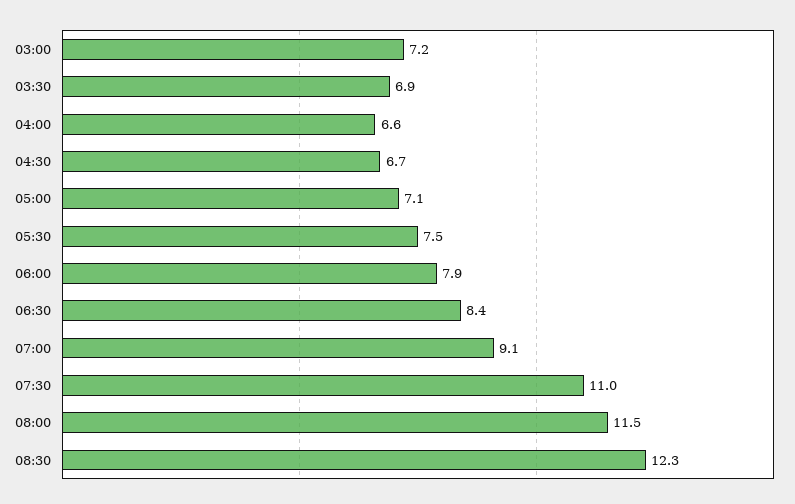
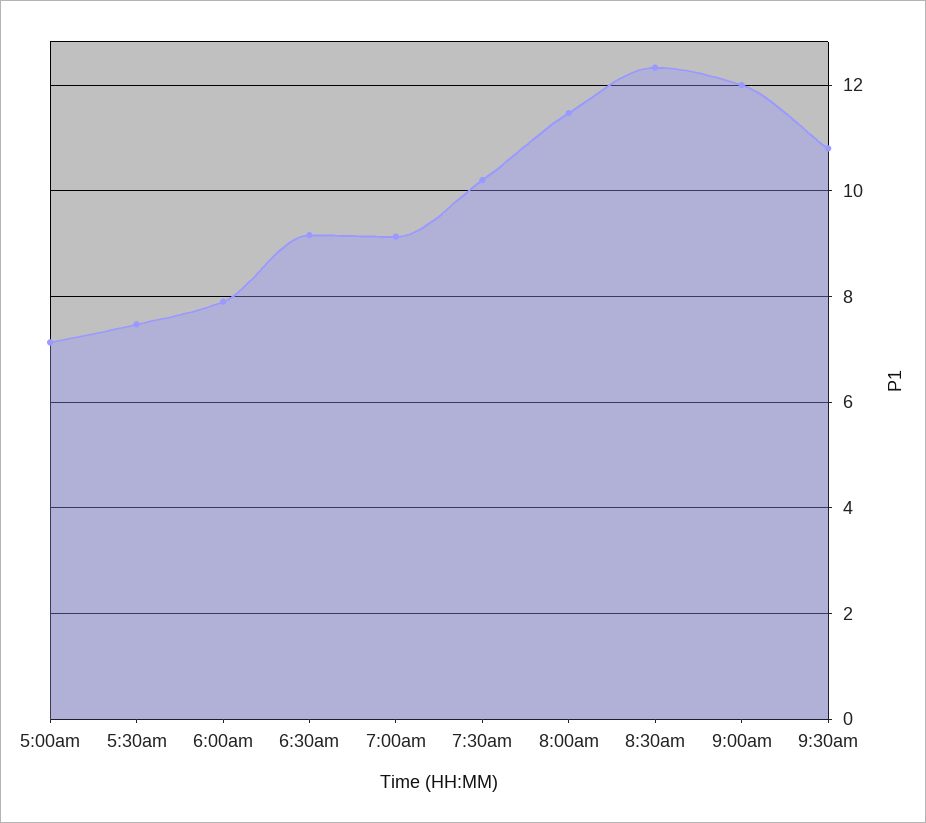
03:00: 7.2 -> none
03:30: 6.9 -> none
04:00: 6.6 -> none
04:30: 6.7 -> none
06:30: 8.4 -> 9.2
07:30: 11 -> 10.2
9:00am: none -> 12
9:30am: none -> 10.8

